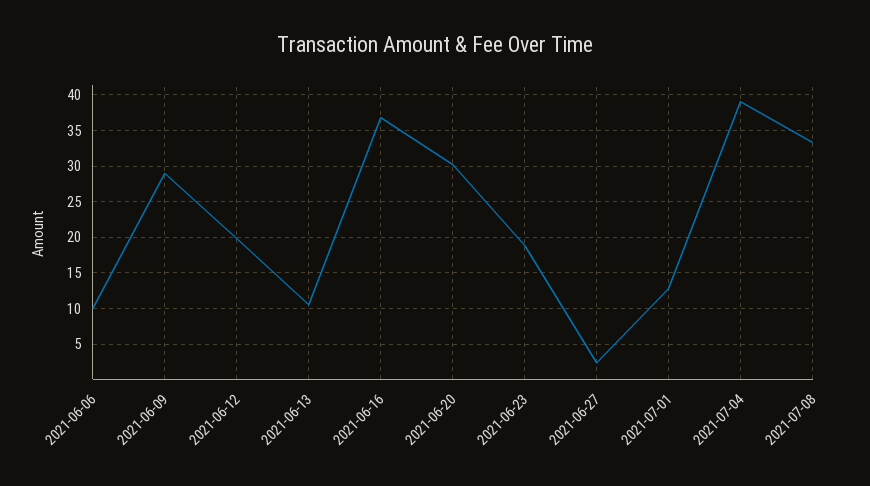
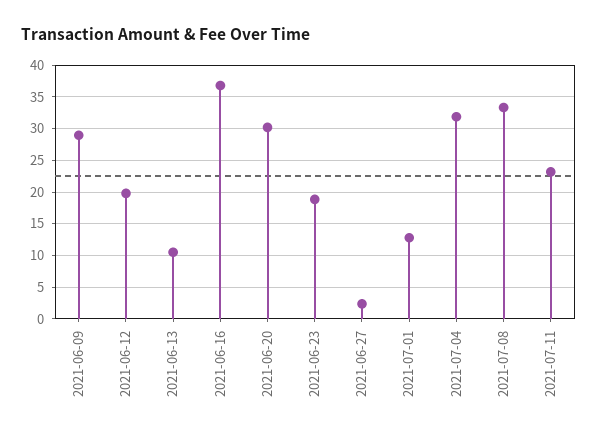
2021-06-06: 10 -> none
2021-07-04: 39 -> 32
2021-07-11: none -> 23

